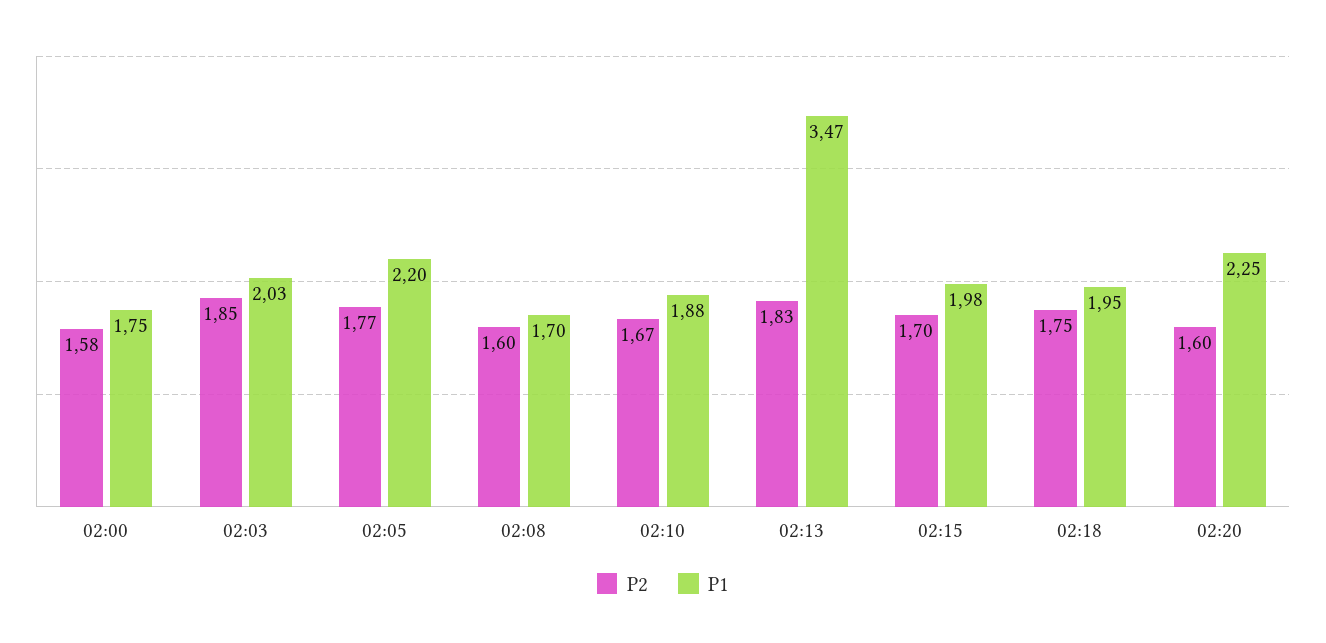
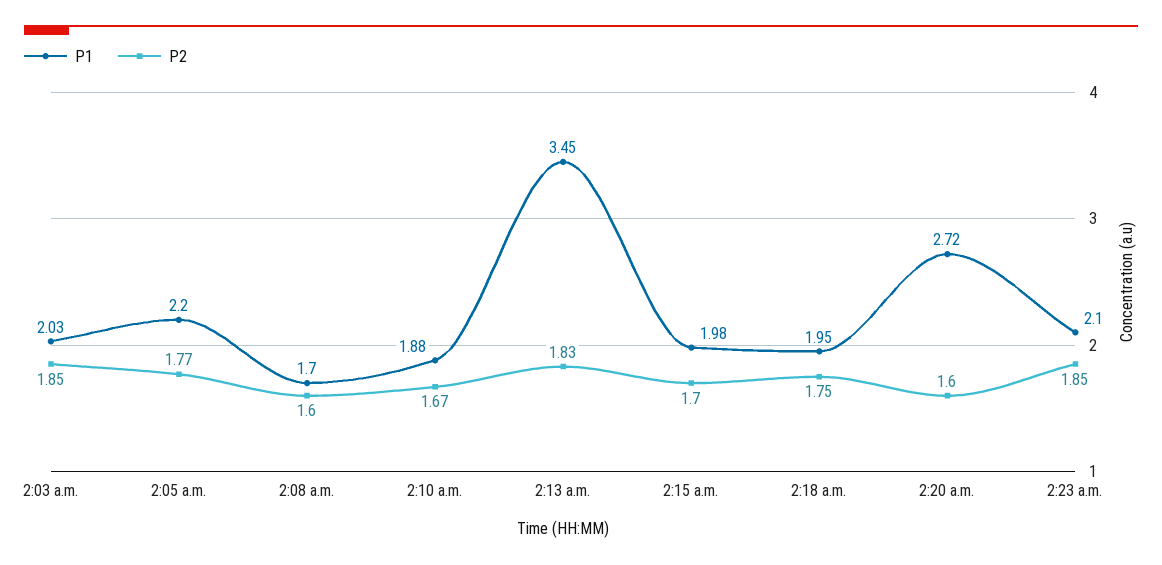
P2, 02:00: 1.58 -> none
P1, 02:00: 1.75 -> none
P1, 02:13: 3.47 -> 3.45
P1, 02:20: 2.25 -> 2.72
P1, 2:23 a.m.: none -> 2.1
P2, 2:23 a.m.: none -> 1.85

